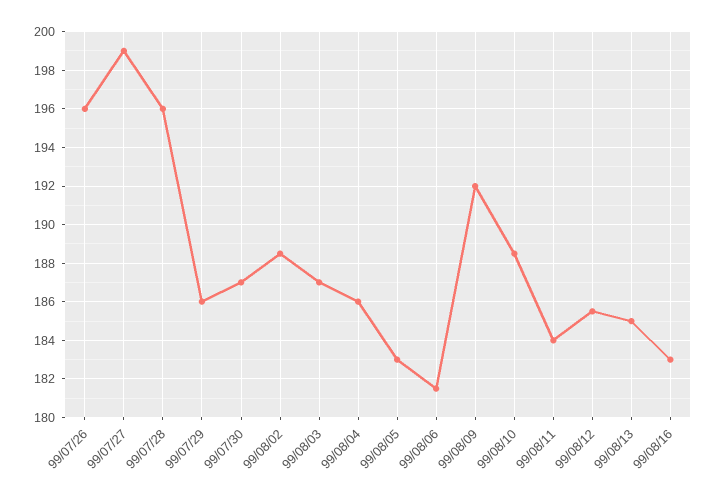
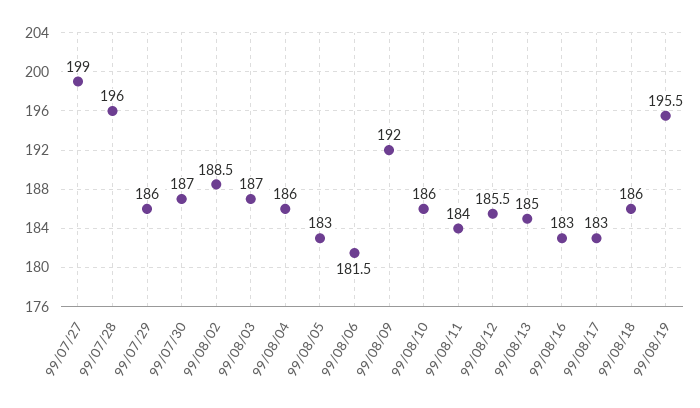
99/07/26: 196 -> none
99/08/10: 188.5 -> 186
99/08/17: none -> 183
99/08/18: none -> 186
99/08/19: none -> 195.5

